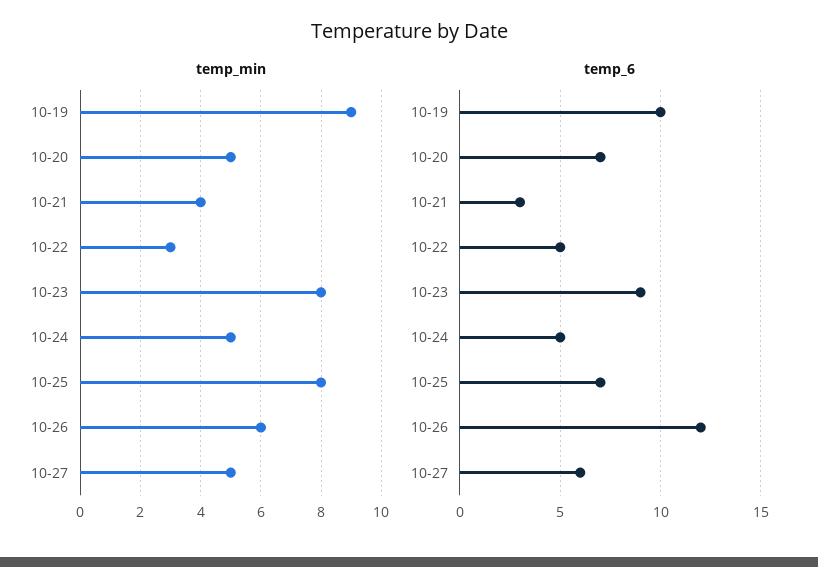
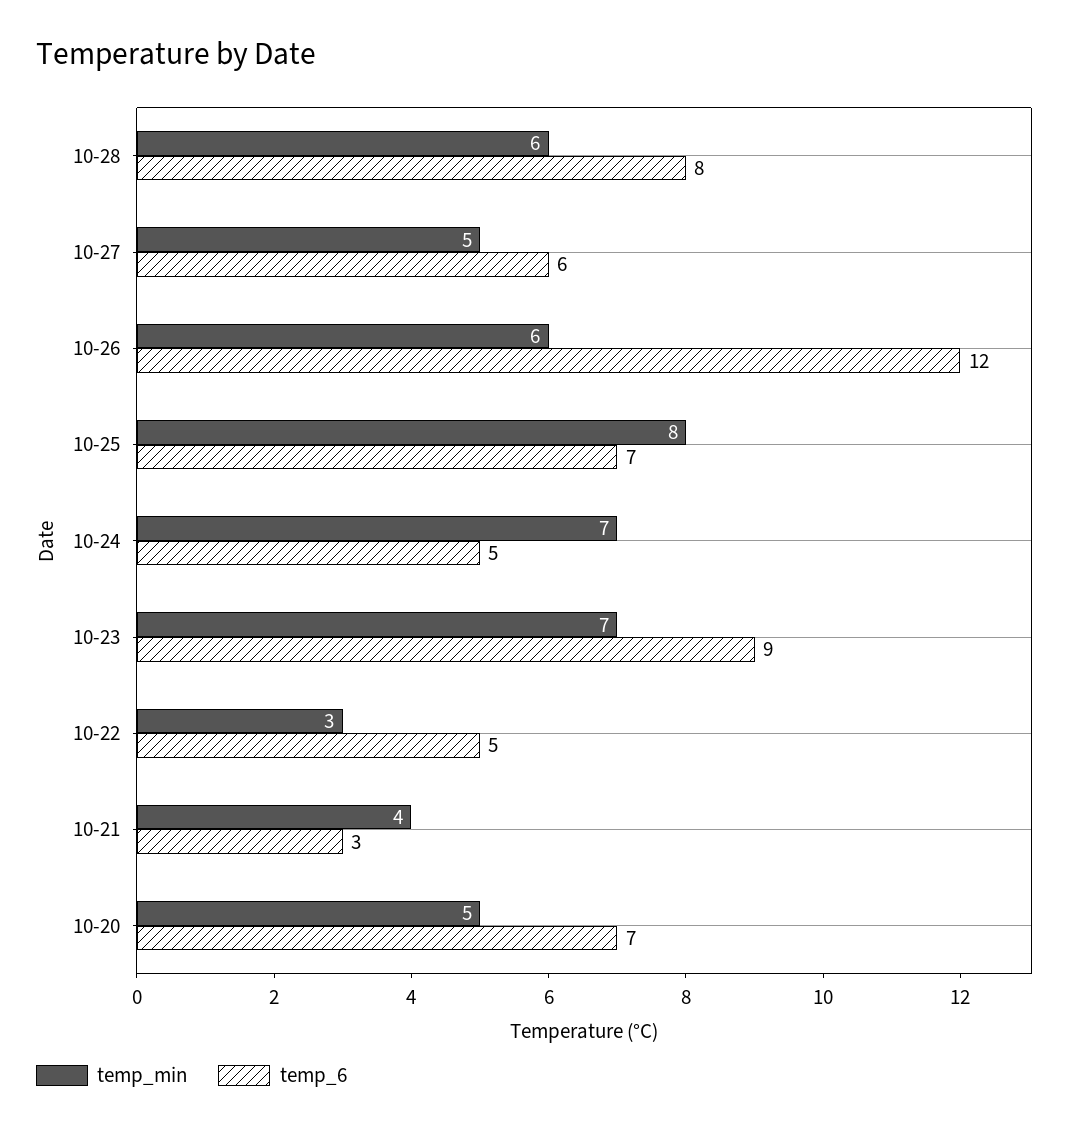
temp_min, 10-19: 9 -> none
temp_min, 10-23: 8 -> 7
temp_min, 10-24: 5 -> 7
temp_6, 10-19: 10 -> none
temp_min, 10-28: none -> 6
temp_6, 10-28: none -> 8

